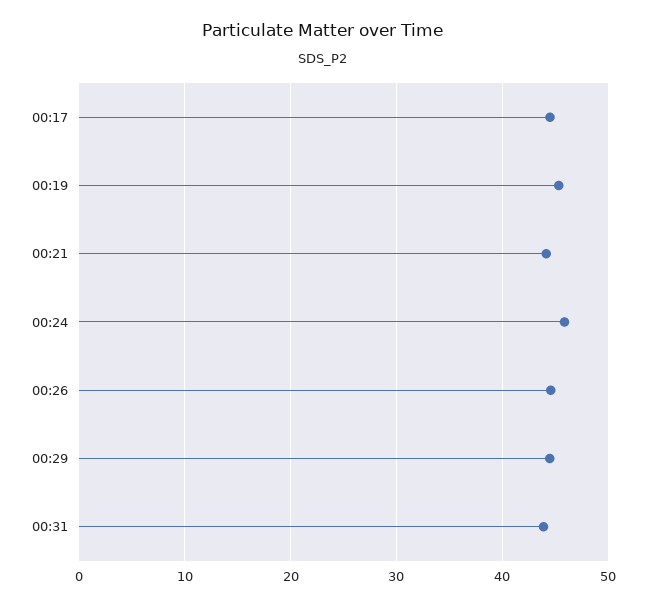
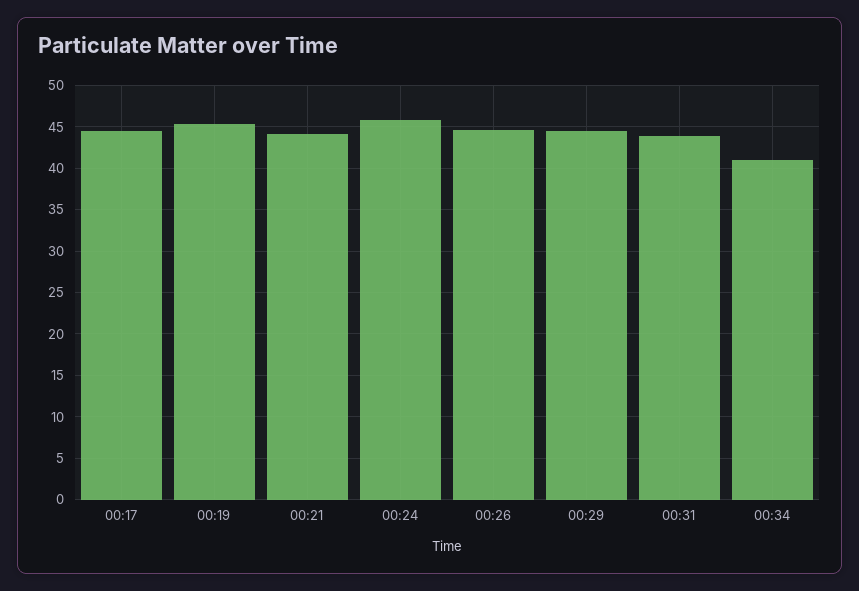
00:34: none -> 41

